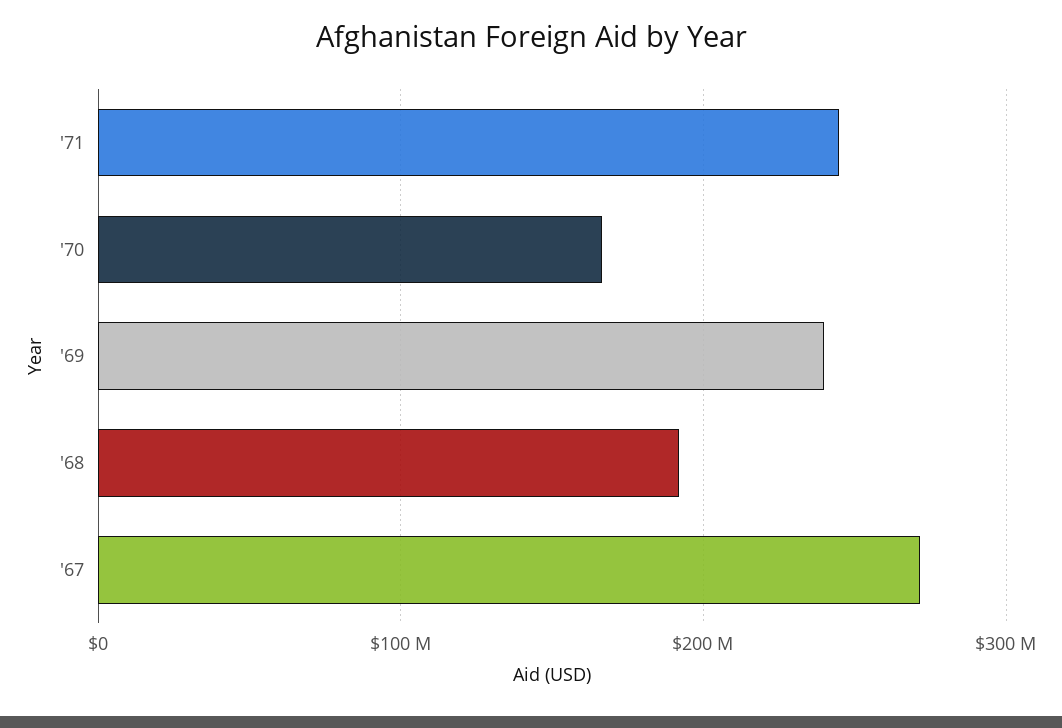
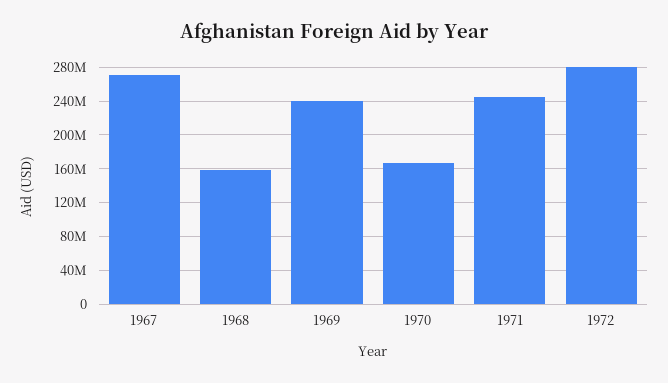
'68: 190000000 -> 160000000
1972: none -> 280000000

